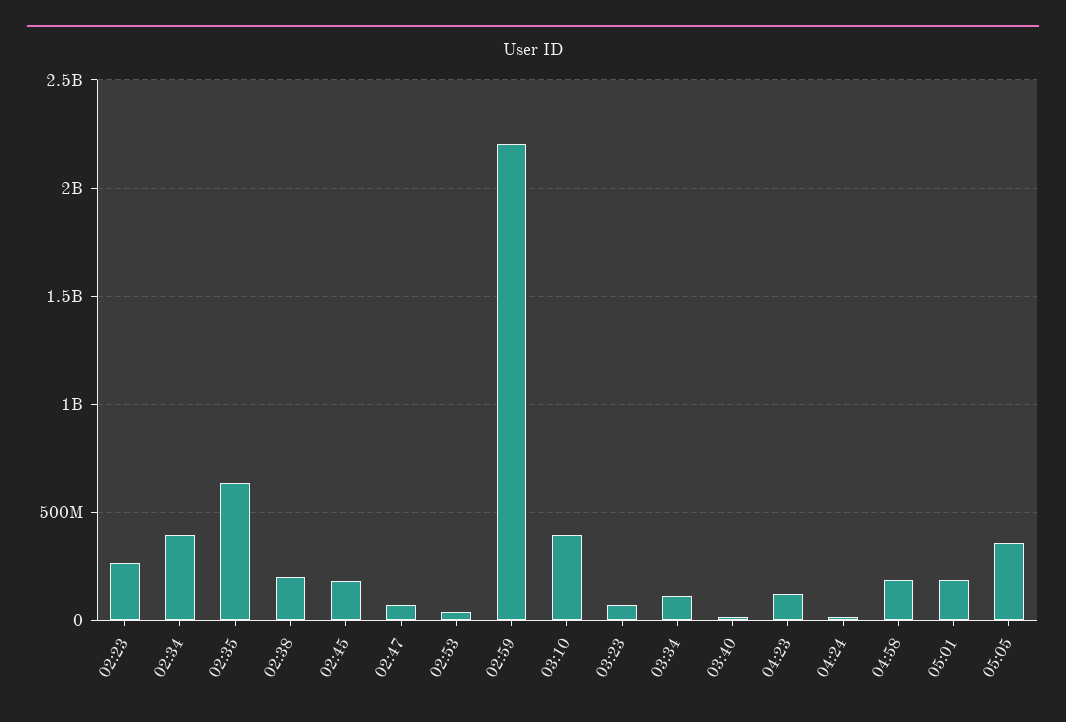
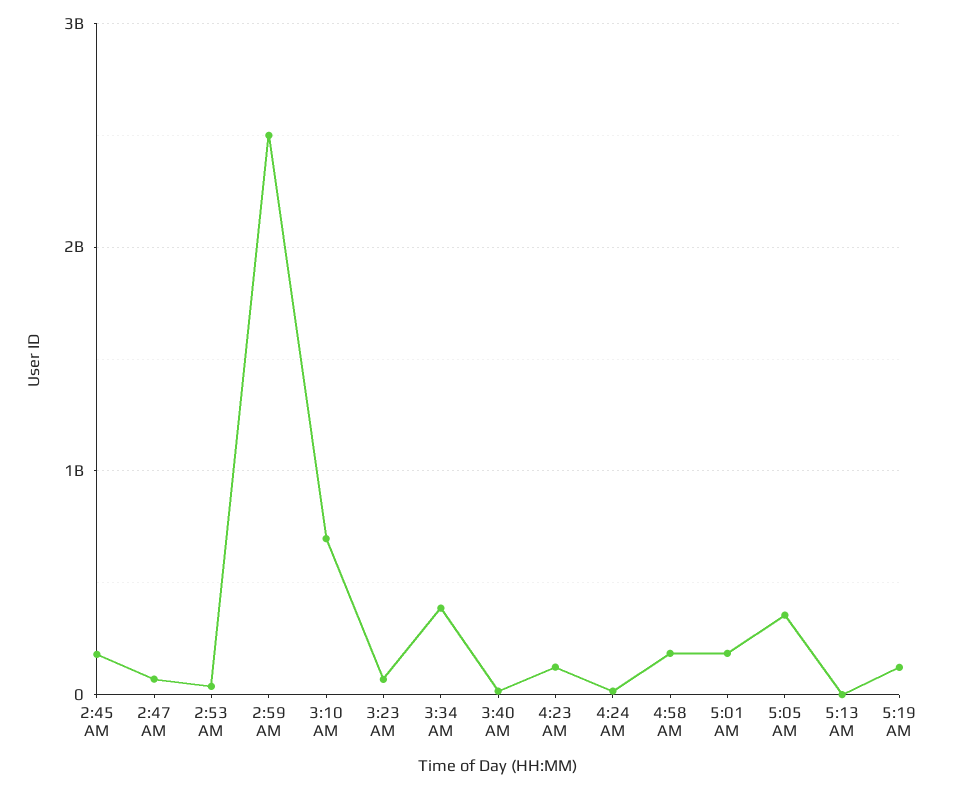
02:23: 250000000 -> none
02:34: 400000000 -> none
02:35: 650000000 -> none
02:38: 200000000 -> none
02:59: 2200000000 -> 2500000000
03:10: 400000000 -> 700000000
03:34: 100000000 -> 400000000
5:13 AM: none -> 0
5:19 AM: none -> 100000000

